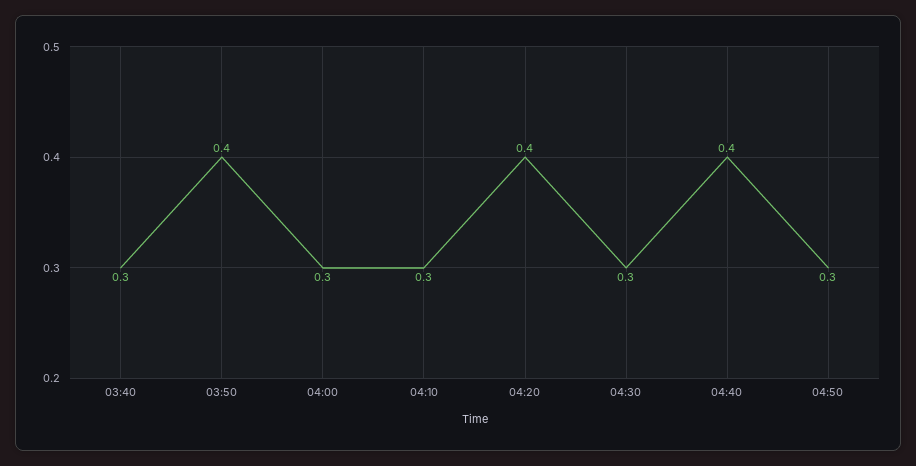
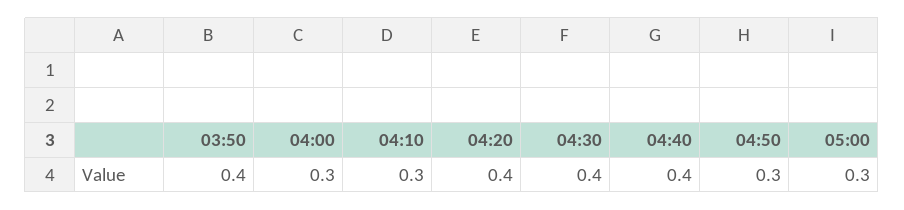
03:40: 0.3 -> none
04:30: 0.3 -> 0.4
05:00: none -> 0.3

